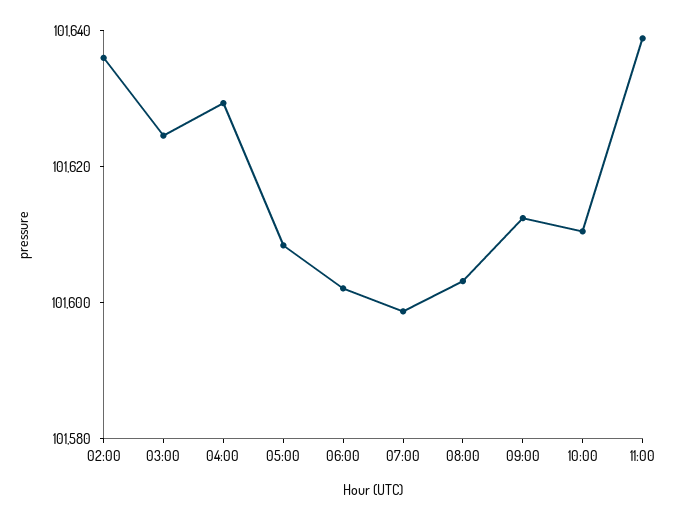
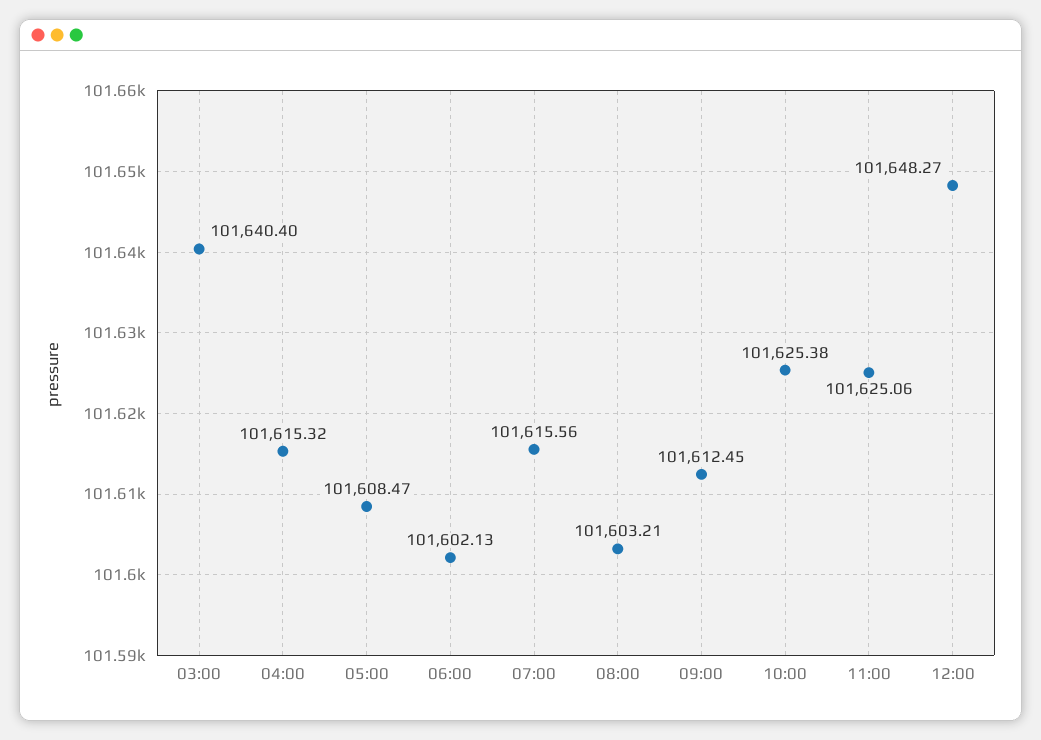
02:00: 101635 -> none
03:00: 101625 -> 101640.4
04:00: 101630 -> 101615.32
07:00: 101600 -> 101615.56
10:00: 101610 -> 101625.38
11:00: 101640 -> 101625.06
12:00: none -> 101648.27

